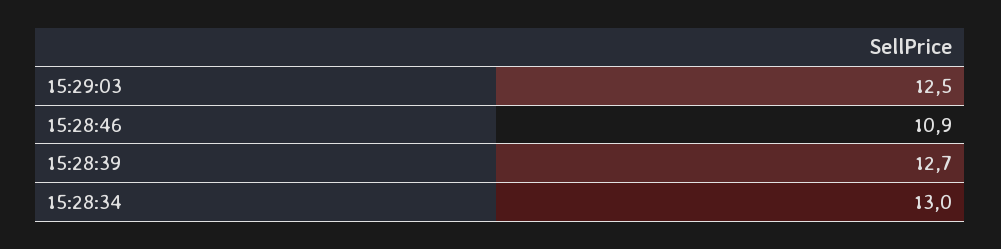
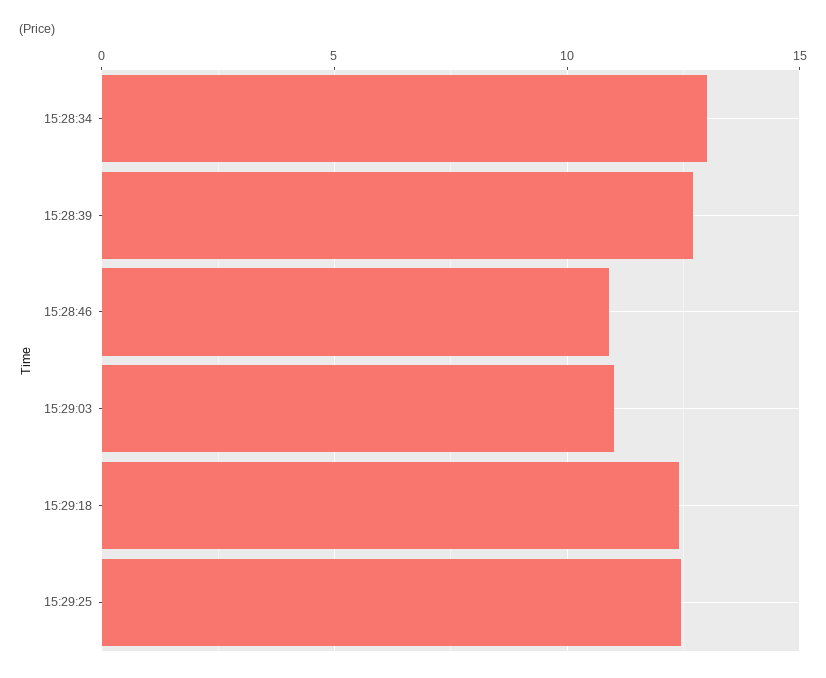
15:29:03: 12.5 -> 11
15:29:18: none -> 12.5
15:29:25: none -> 12.5

